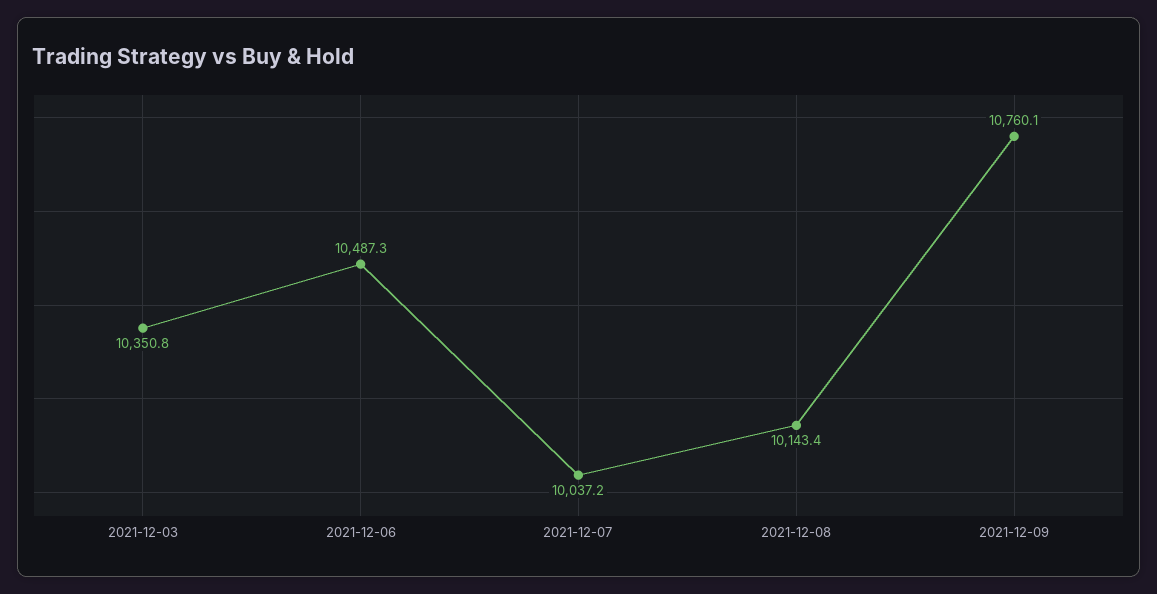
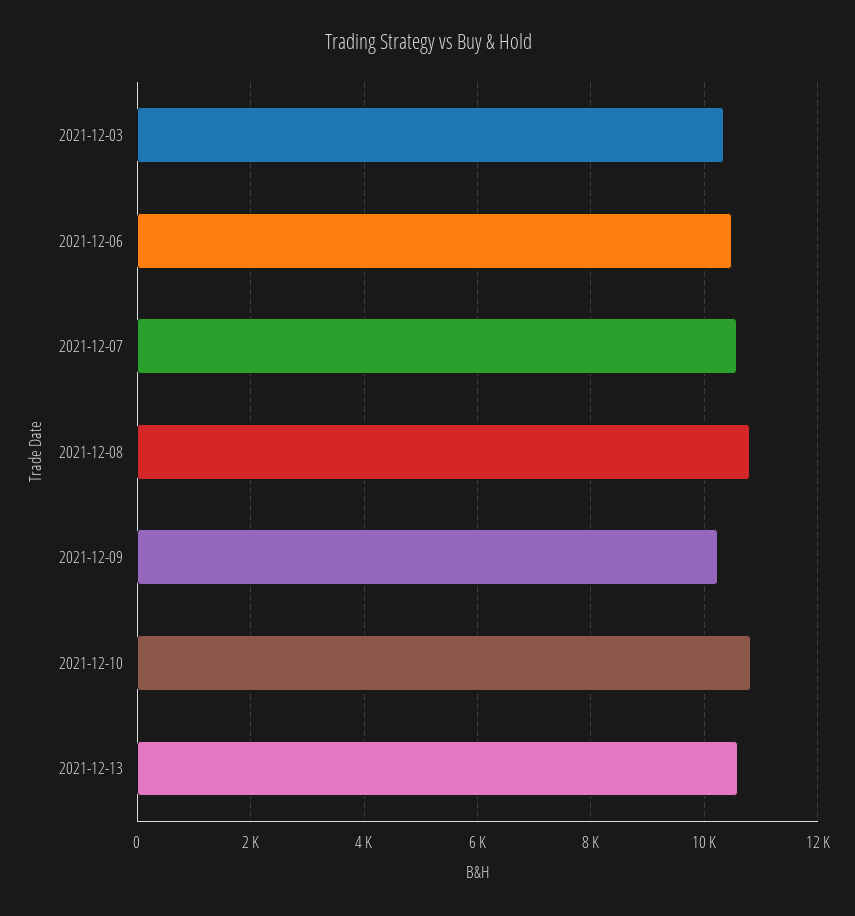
2021-12-07: 10037.2 -> 10600
2021-12-08: 10143.4 -> 10800
2021-12-09: 10760.1 -> 10200
2021-12-10: none -> 10800
2021-12-13: none -> 10600

